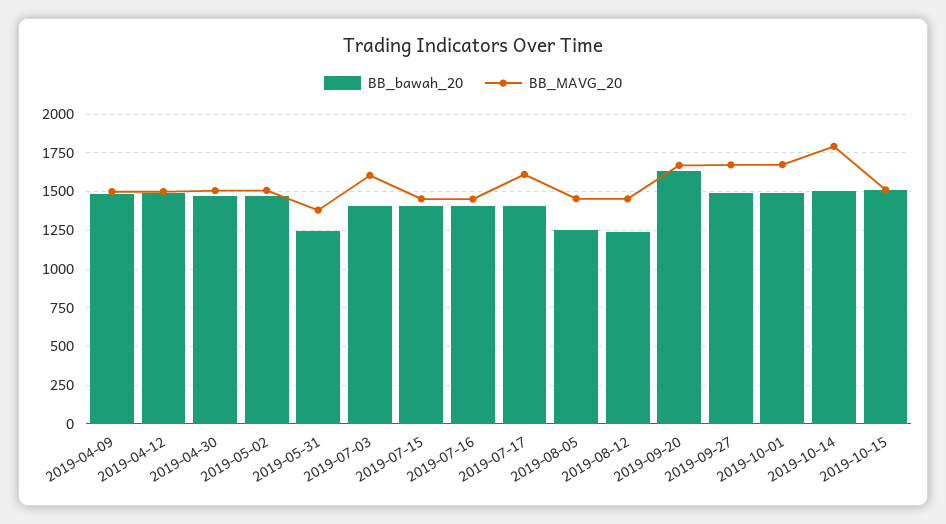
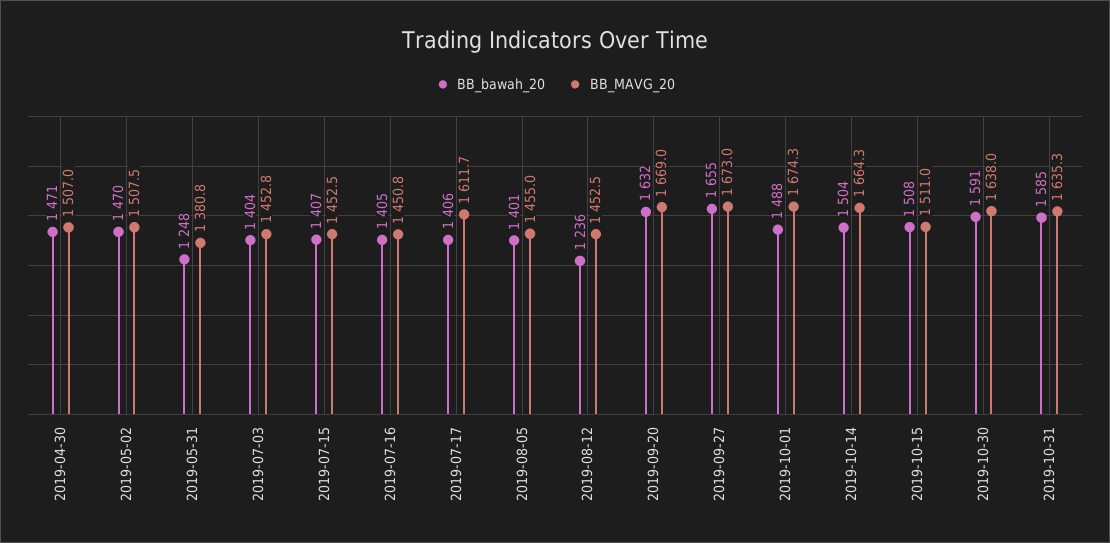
BB_bawah_20, 2019-04-09: 1500 -> none
BB_MAVG_20, 2019-04-09: 1500 -> none
BB_bawah_20, 2019-04-12: 1500 -> none
BB_MAVG_20, 2019-04-12: 1500 -> none
BB_MAVG_20, 2019-07-03: 1600 -> 1452.8
BB_bawah_20, 2019-08-05: 1250 -> 1401
BB_bawah_20, 2019-09-27: 1500 -> 1655
BB_MAVG_20, 2019-10-14: 1800 -> 1664.3
BB_bawah_20, 2019-10-30: none -> 1591
BB_MAVG_20, 2019-10-30: none -> 1638
BB_bawah_20, 2019-10-31: none -> 1585
BB_MAVG_20, 2019-10-31: none -> 1635.3

